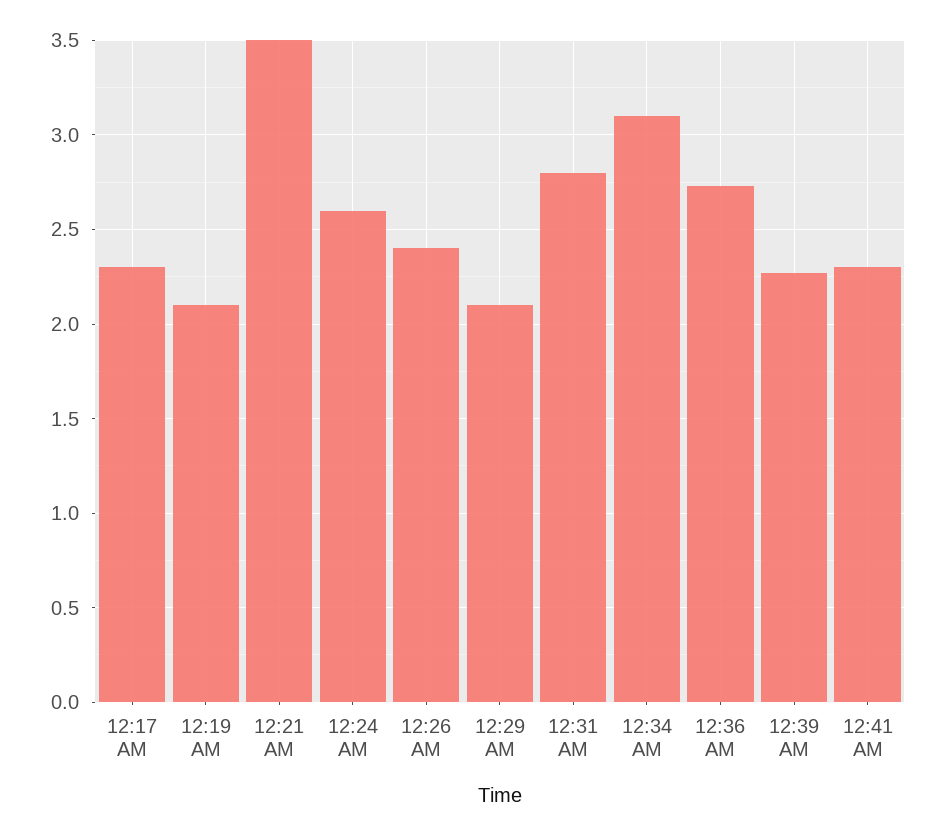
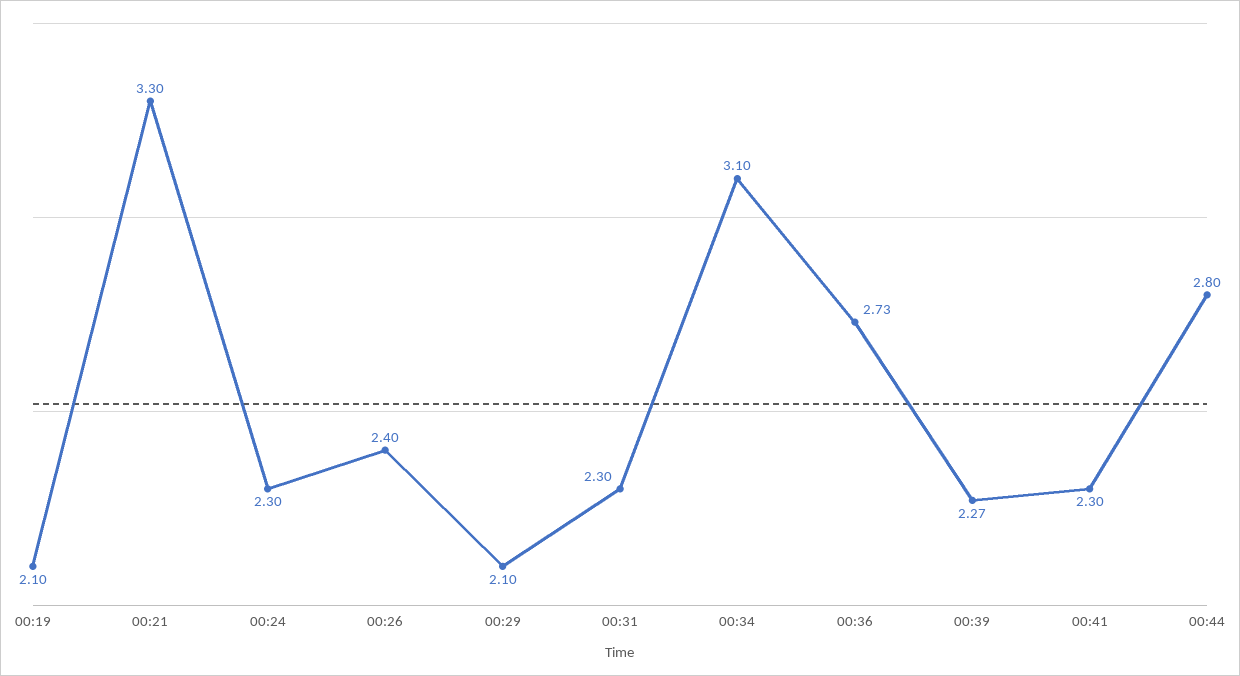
12:17 AM: 2.3 -> none
12:21 AM: 3.5 -> 3.3
12:24 AM: 2.6 -> 2.3
12:31 AM: 2.8 -> 2.3
00:44: none -> 2.8

